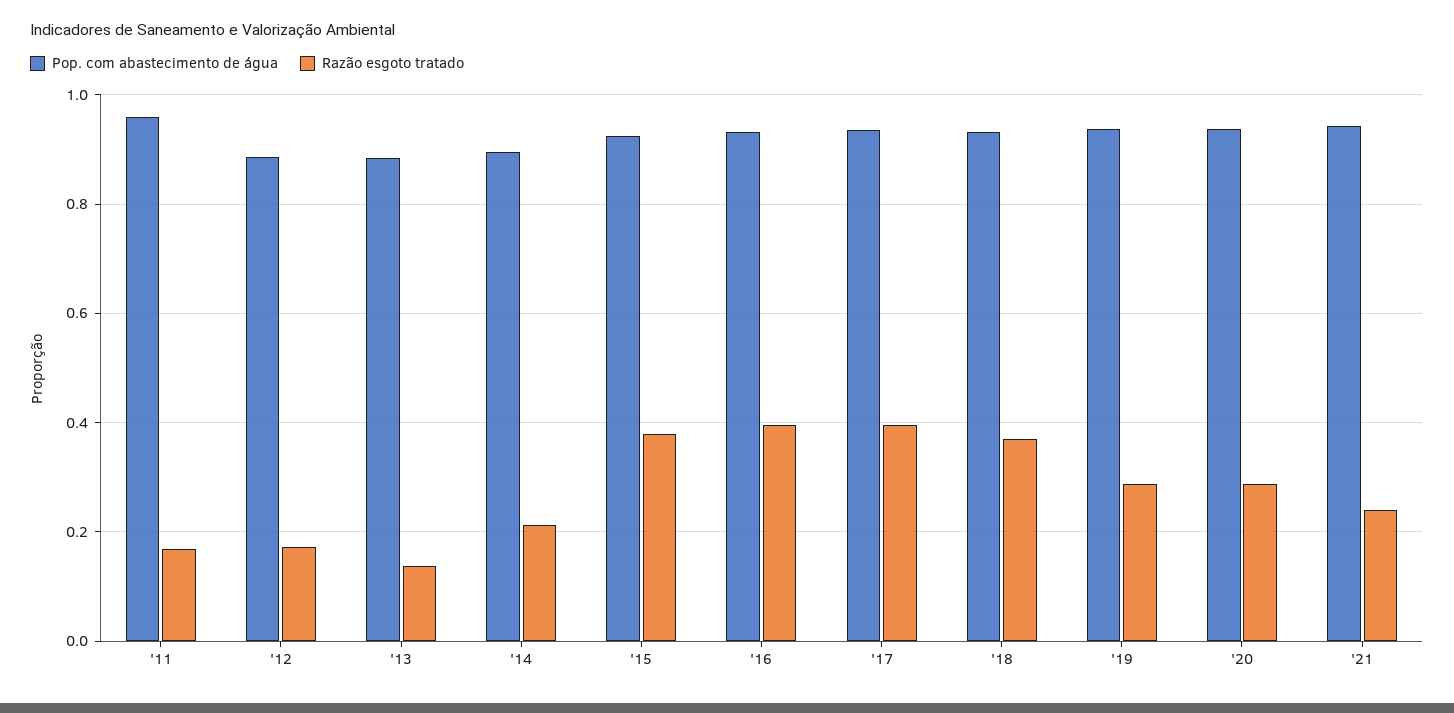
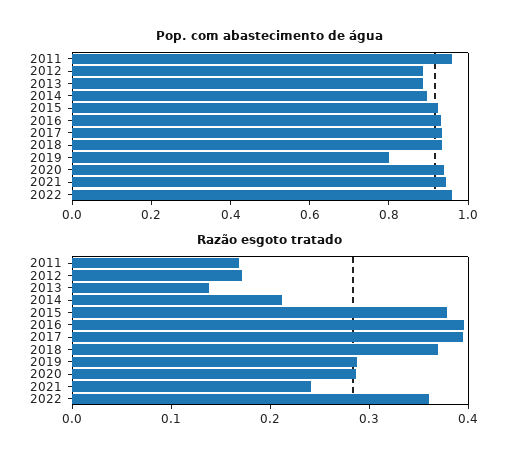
Pop. com abastecimento de água, '19: 0.94 -> 0.8
Pop. com abastecimento de água, 2022: none -> 0.95
Razão esgoto tratado, 2022: none -> 0.36

